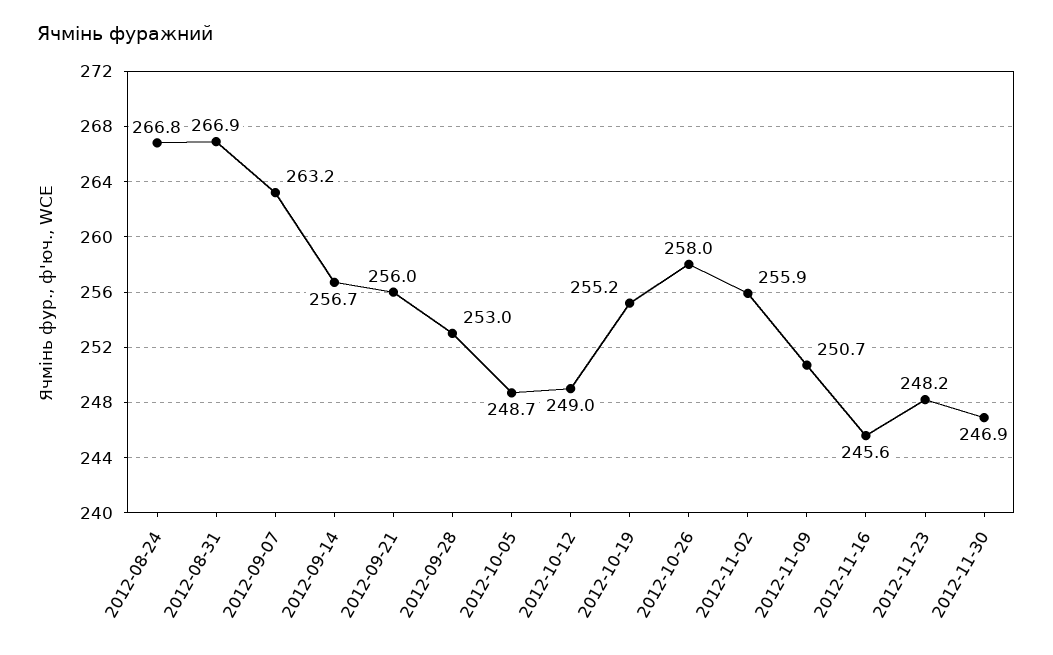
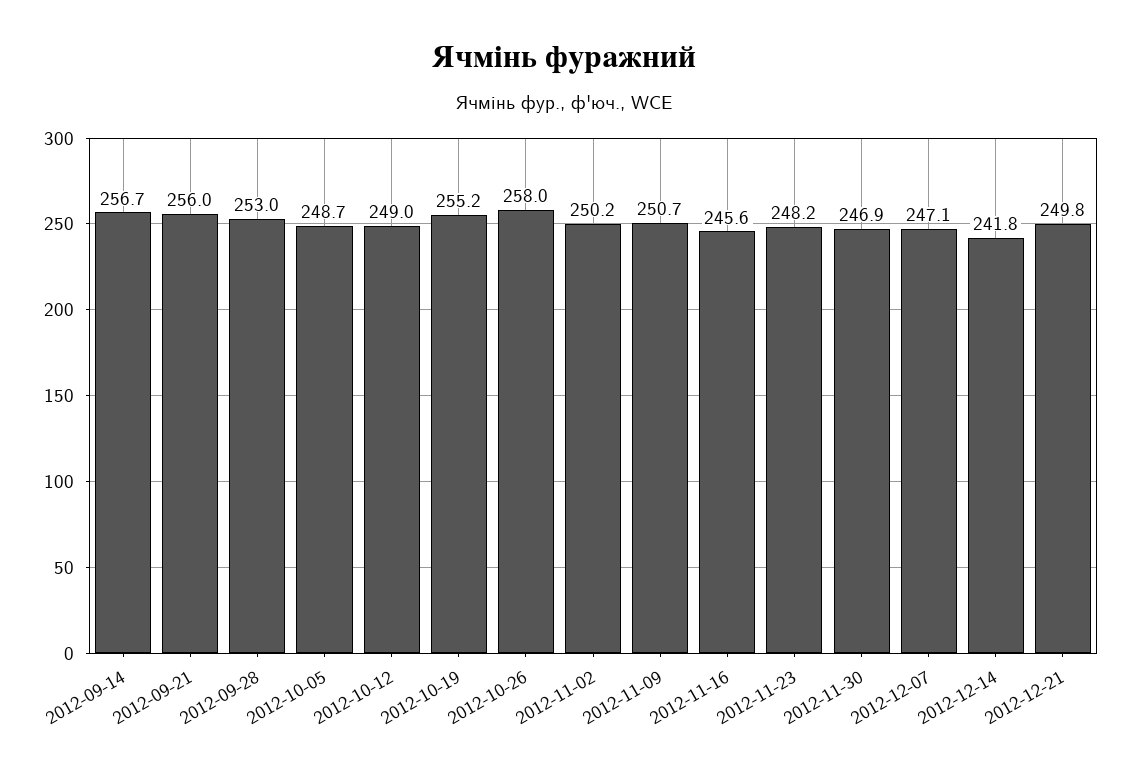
2012-08-24: 266.8 -> none
2012-08-31: 266.9 -> none
2012-09-07: 263.2 -> none
2012-11-02: 255.9 -> 250.2
2012-12-07: none -> 247.1
2012-12-14: none -> 241.8
2012-12-21: none -> 249.8

